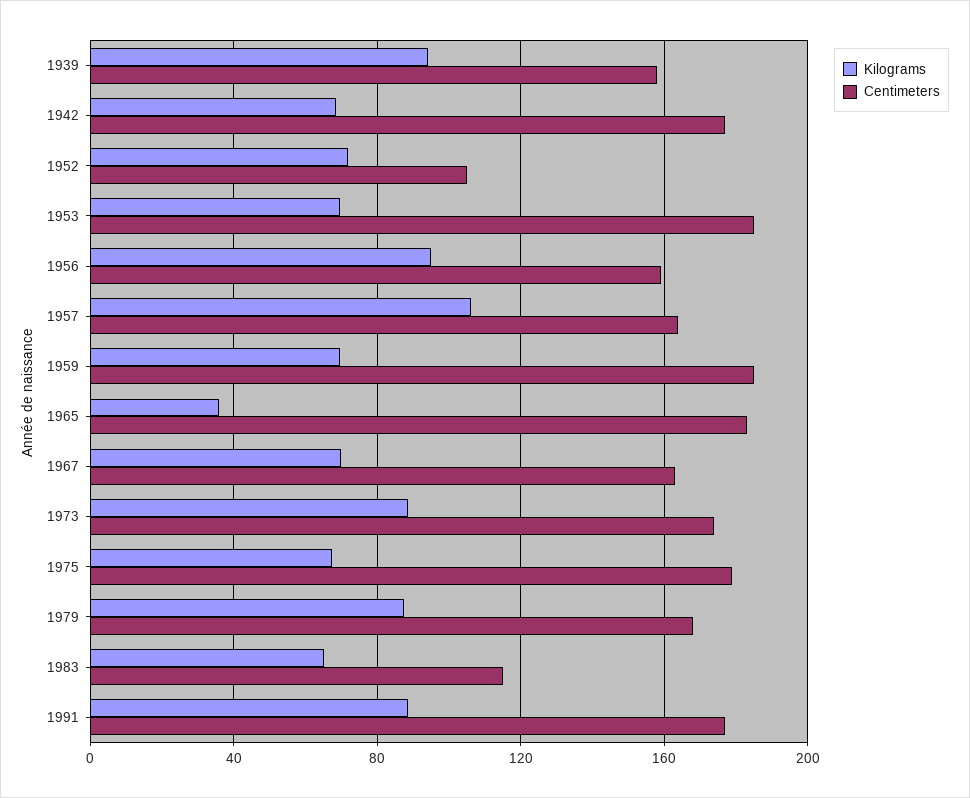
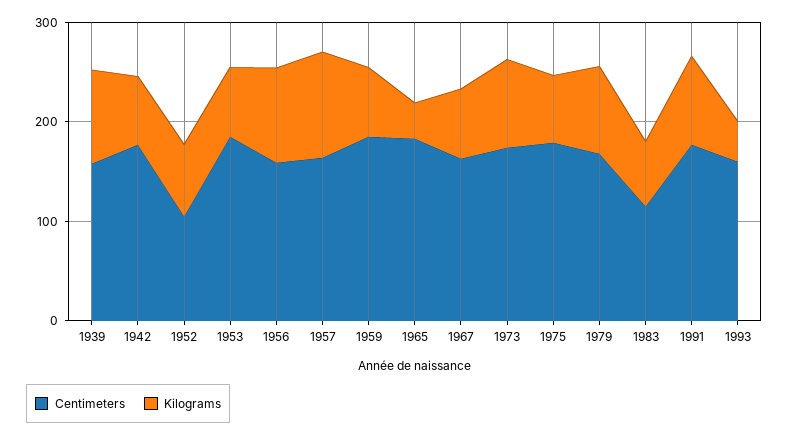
Centimeters, 1993: none -> 160
Kilograms, 1993: none -> 40

